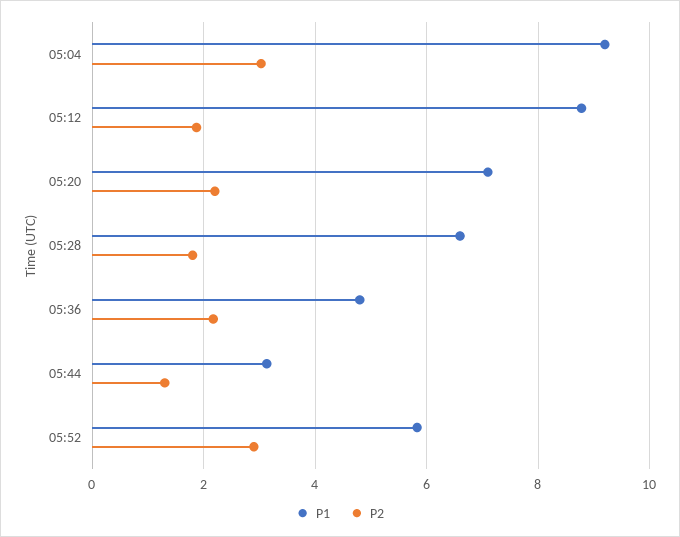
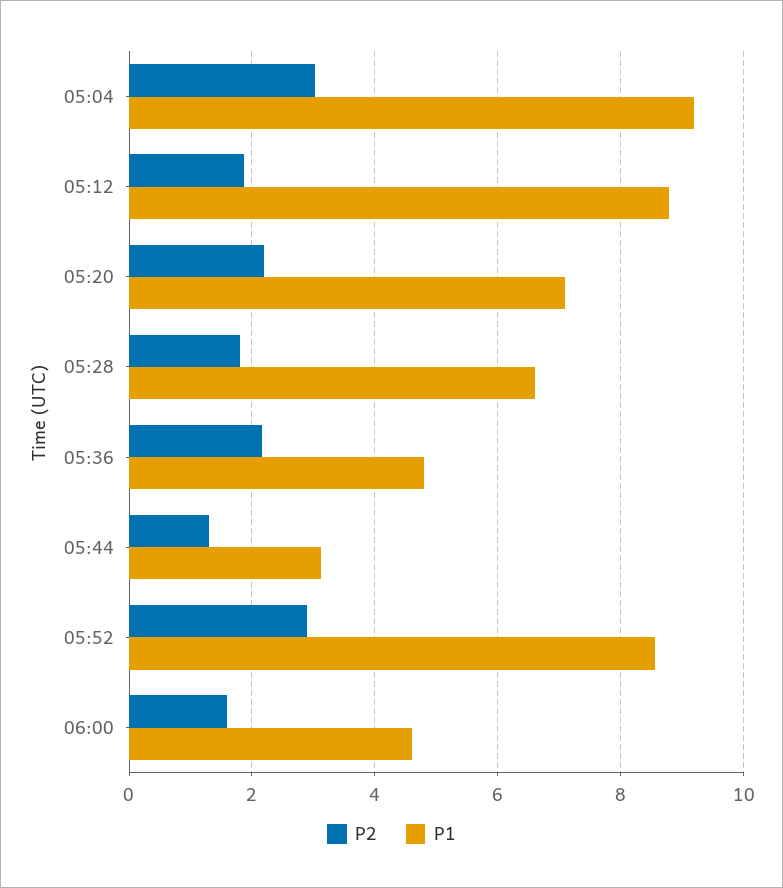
P1, 05:52: 5.8 -> 8.6
P2, 06:00: none -> 1.6
P1, 06:00: none -> 4.6

